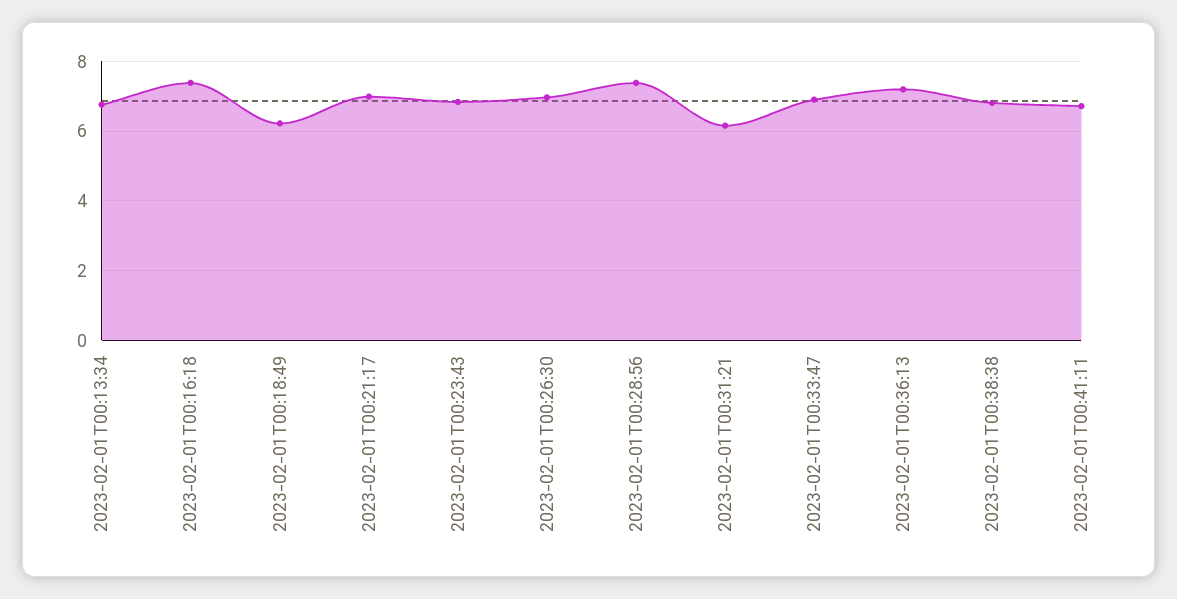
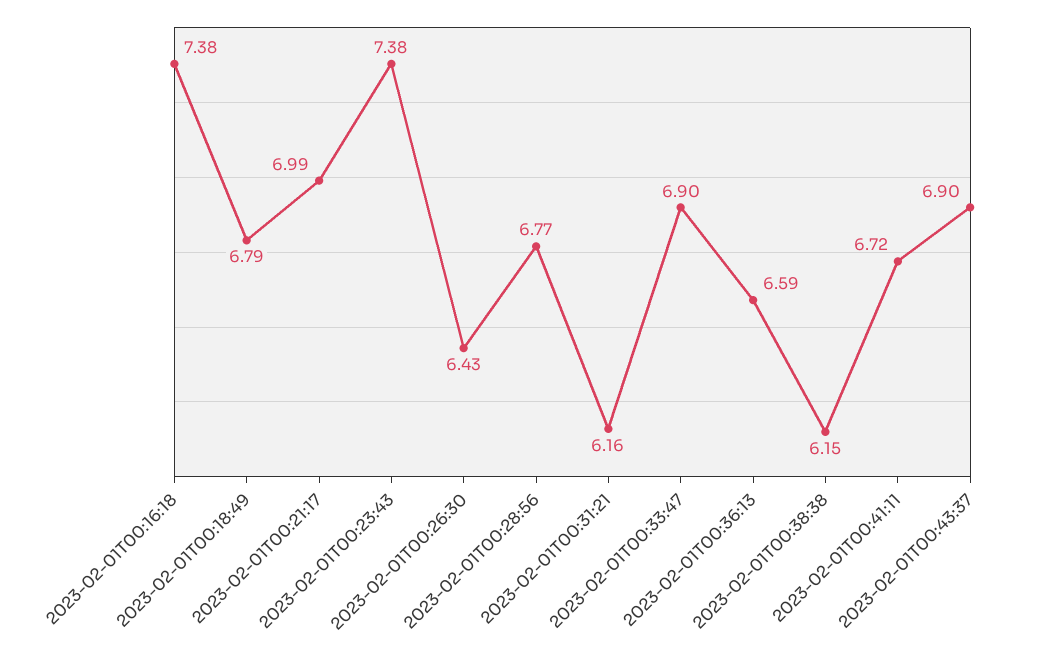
2023-02-01T00:13:34: 6.8 -> none
2023-02-01T00:18:49: 6.2 -> 6.79
2023-02-01T00:23:43: 6.8 -> 7.38
2023-02-01T00:26:30: 7 -> 6.43
2023-02-01T00:28:56: 7.4 -> 6.77
2023-02-01T00:36:13: 7.2 -> 6.59
2023-02-01T00:38:38: 6.8 -> 6.15
2023-02-01T00:43:37: none -> 6.9

